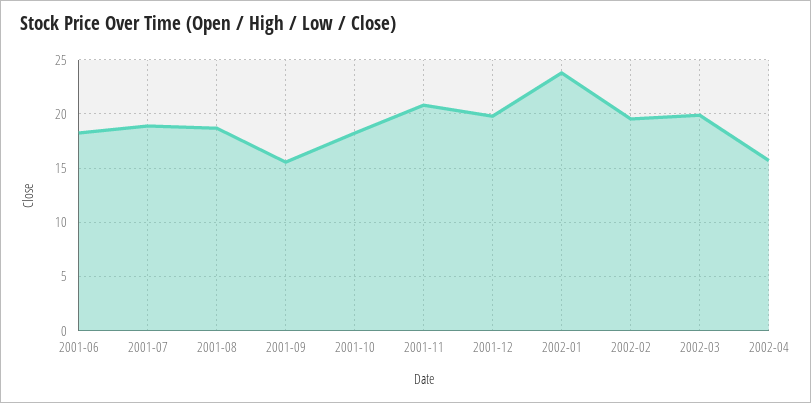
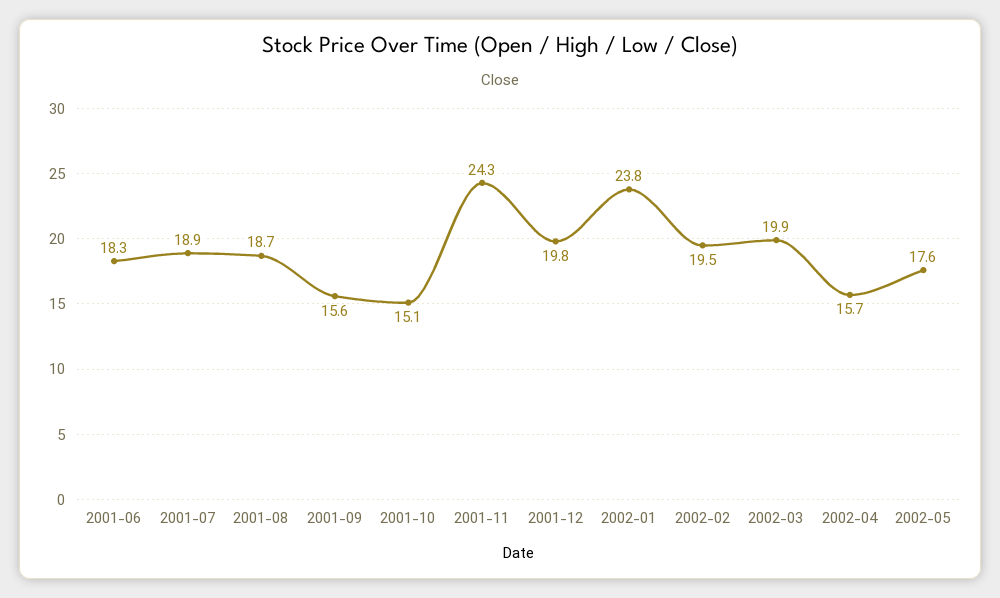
2001-10: 18 -> 15.1
2001-11: 21 -> 24.3
2002-05: none -> 17.6

